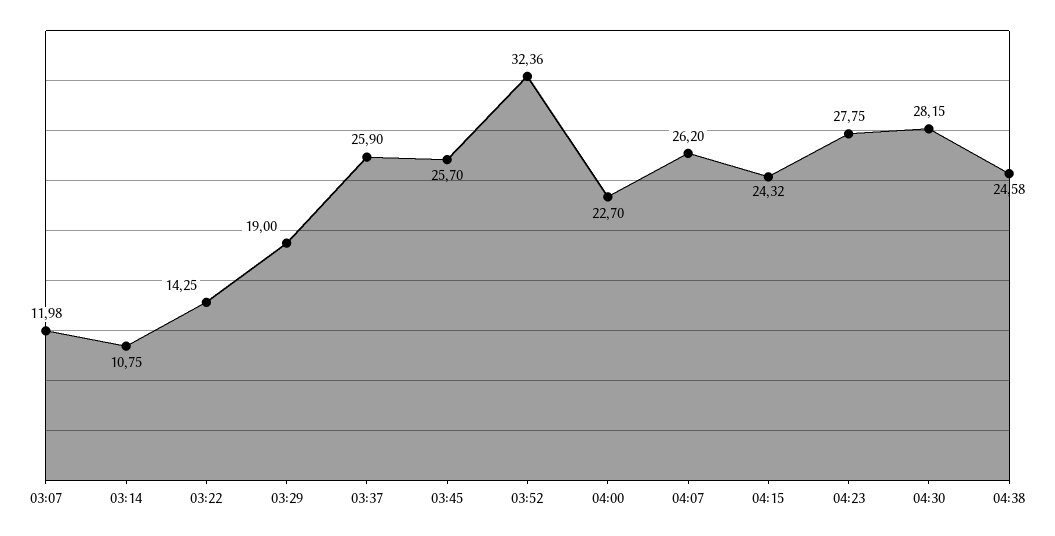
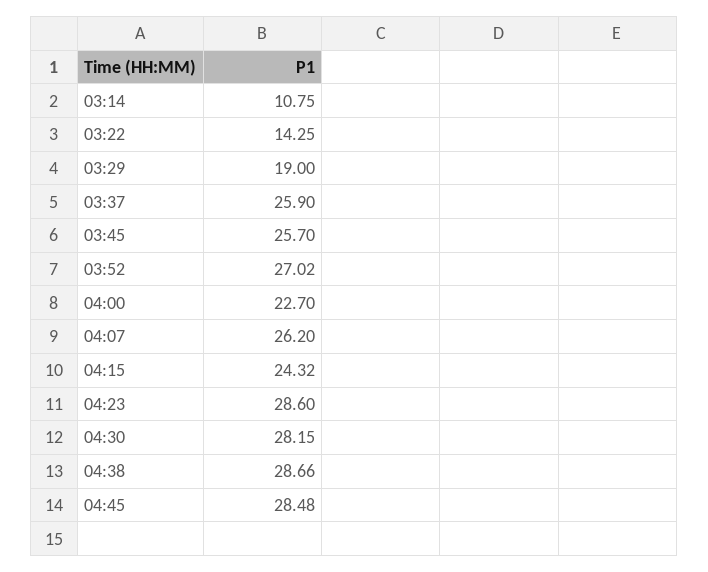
03:07: 11.98 -> none
03:52: 32.36 -> 27.02
04:23: 27.75 -> 28.6
04:38: 24.58 -> 28.66
04:45: none -> 28.48

